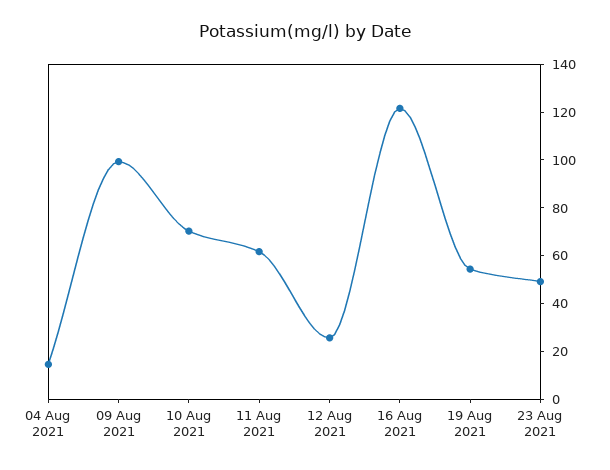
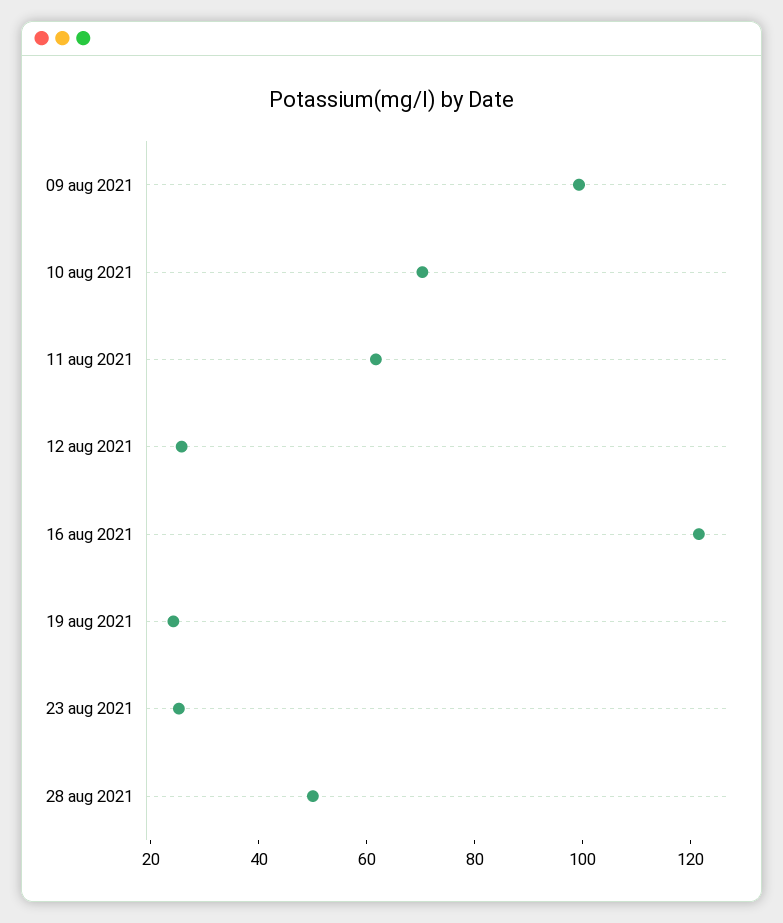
04 Aug 2021: 15 -> none
19 Aug 2021: 55 -> 25
23 Aug 2021: 50 -> 25
28 aug 2021: none -> 50

